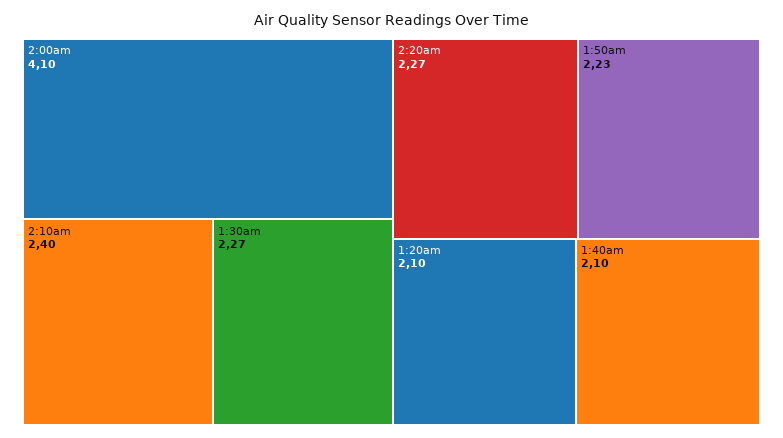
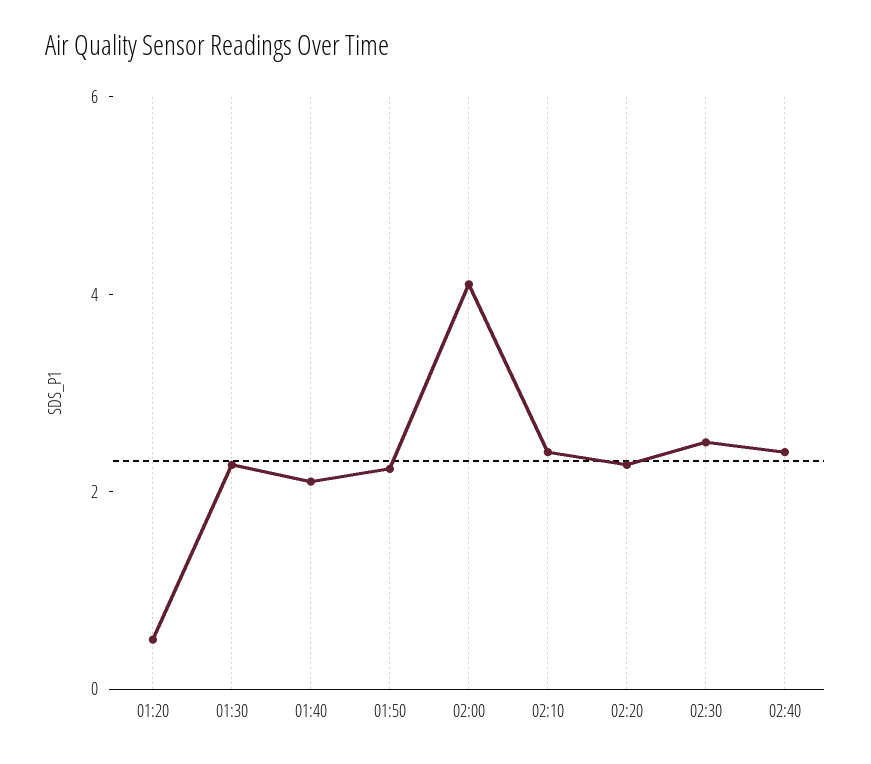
1:20am: 2.1 -> 0.5
02:30: none -> 2.5
02:40: none -> 2.5

